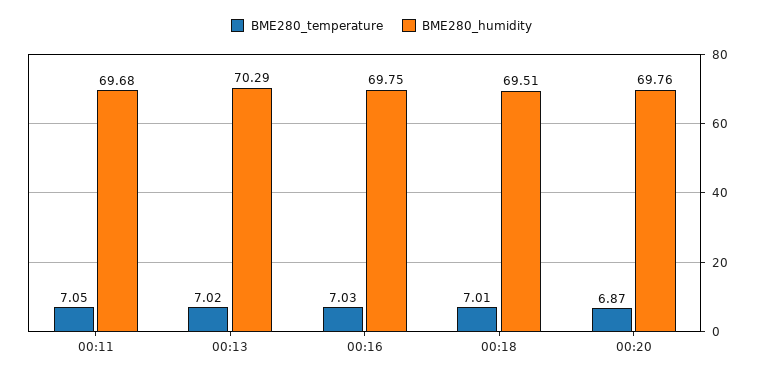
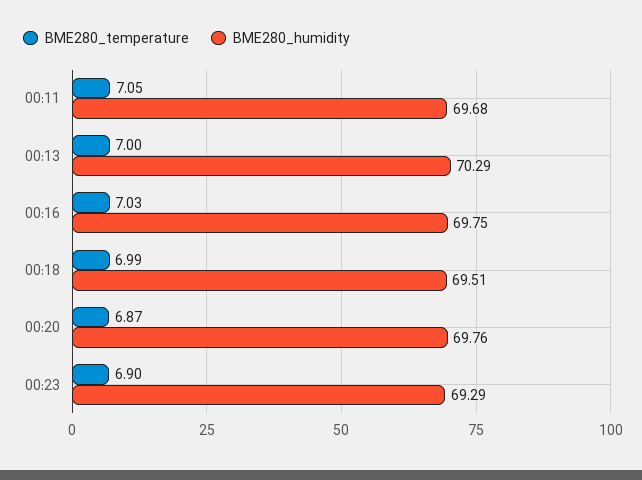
BME280_temperature, 00:13: 7.02 -> 7
BME280_temperature, 00:18: 7.01 -> 6.99
BME280_temperature, 00:23: none -> 6.9
BME280_humidity, 00:23: none -> 69.29

